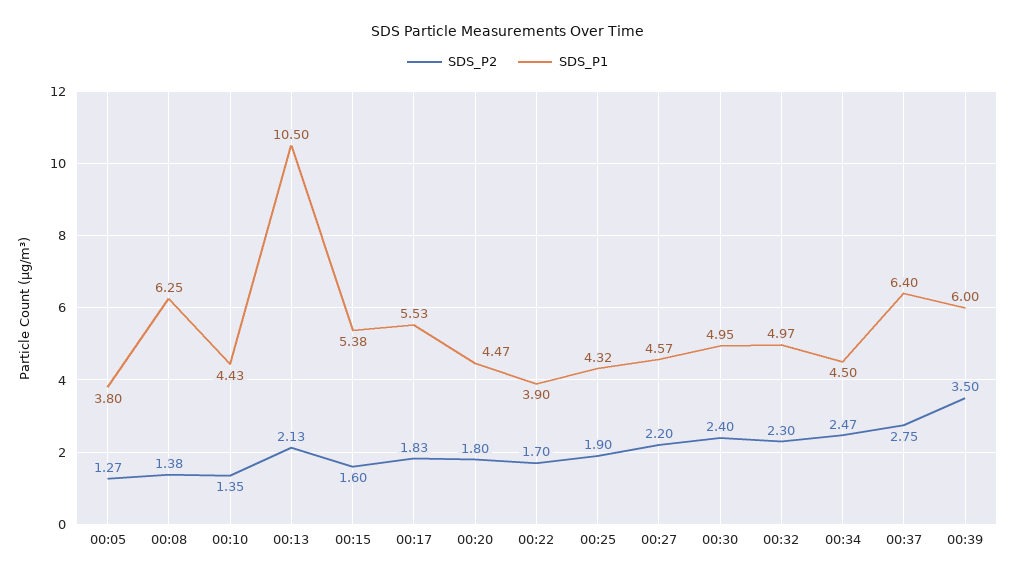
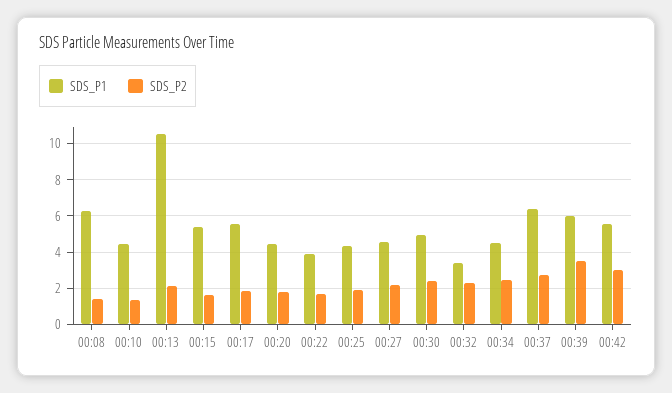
SDS_P2, 00:05: 1.27 -> none
SDS_P1, 00:05: 3.8 -> none
SDS_P1, 00:32: 4.97 -> 3.5
SDS_P1, 00:42: none -> 5.5
SDS_P2, 00:42: none -> 3

